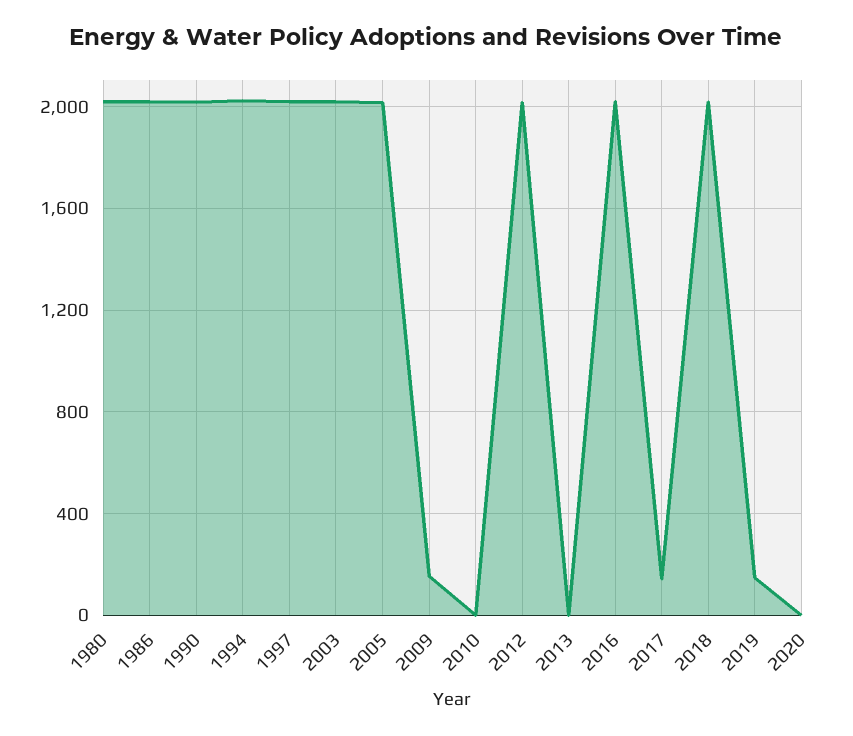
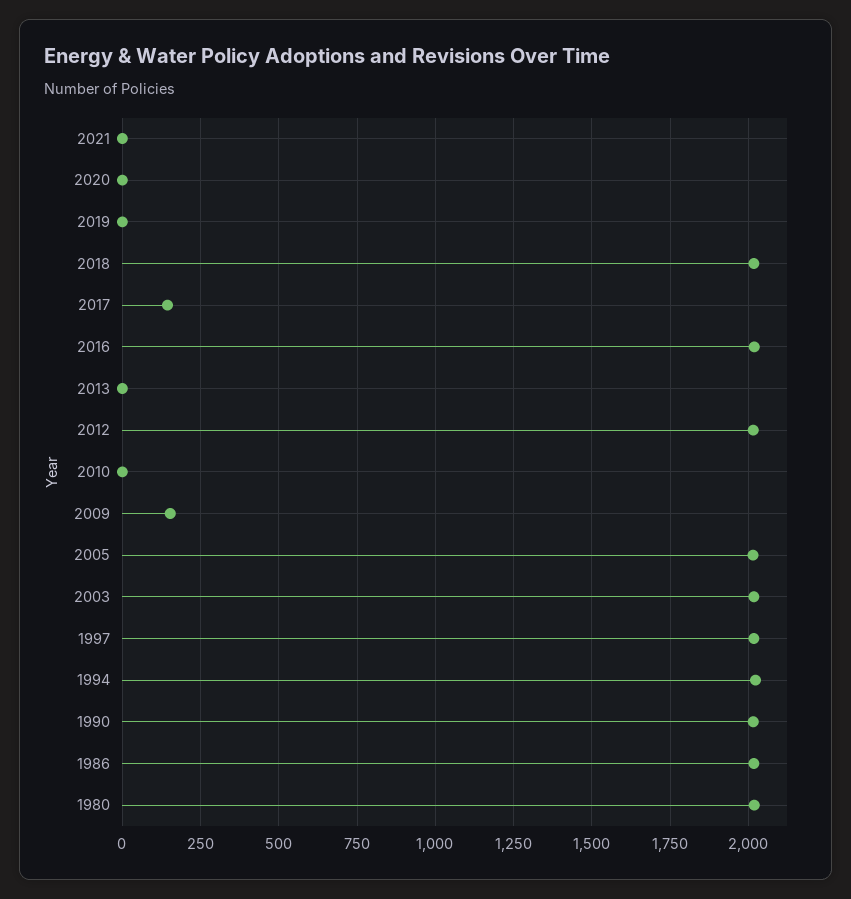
2019: 150 -> 0
2021: none -> 0

